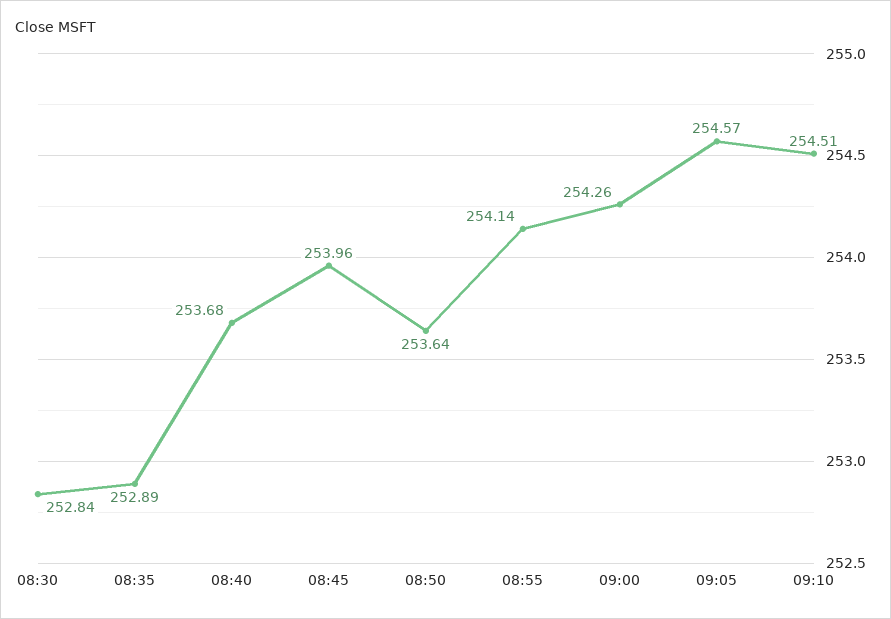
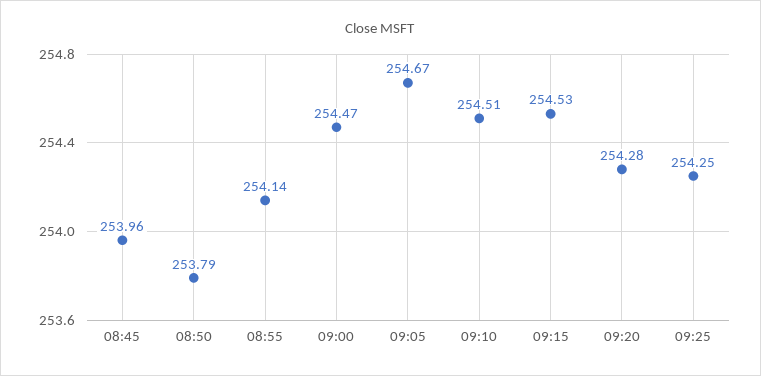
08:30: 252.84 -> none
08:35: 252.89 -> none
08:40: 253.68 -> none
08:50: 253.64 -> 253.79
09:00: 254.26 -> 254.47
09:05: 254.57 -> 254.67
09:15: none -> 254.53
09:20: none -> 254.28
09:25: none -> 254.25

